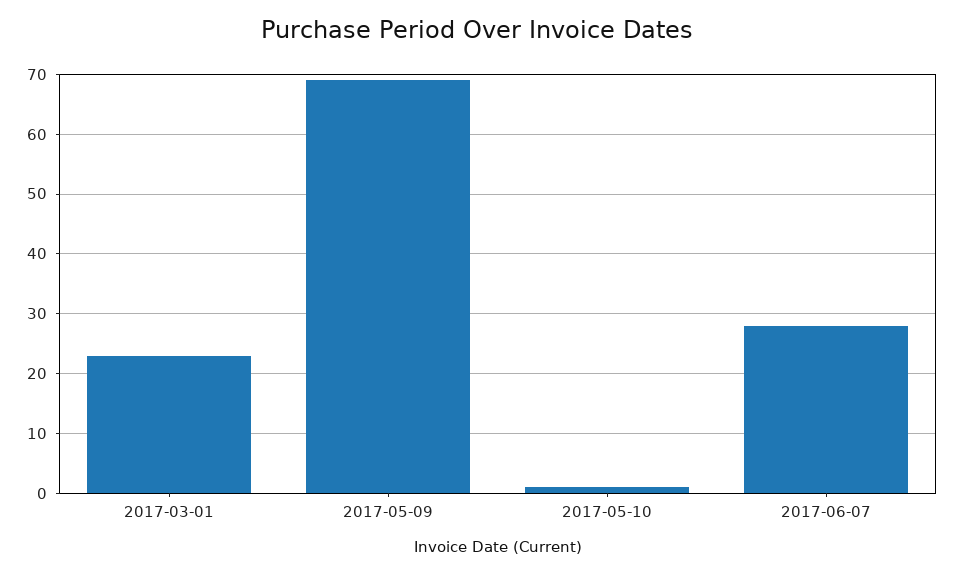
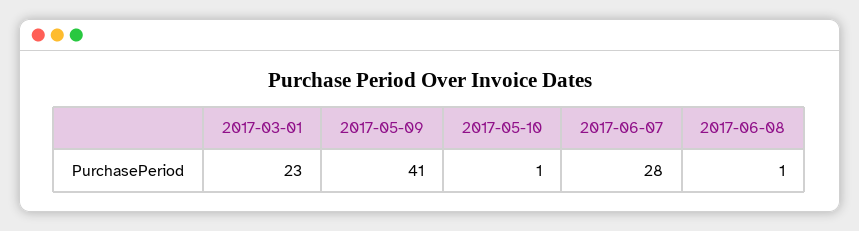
2017-05-09: 70 -> 41
2017-06-08: none -> 1

